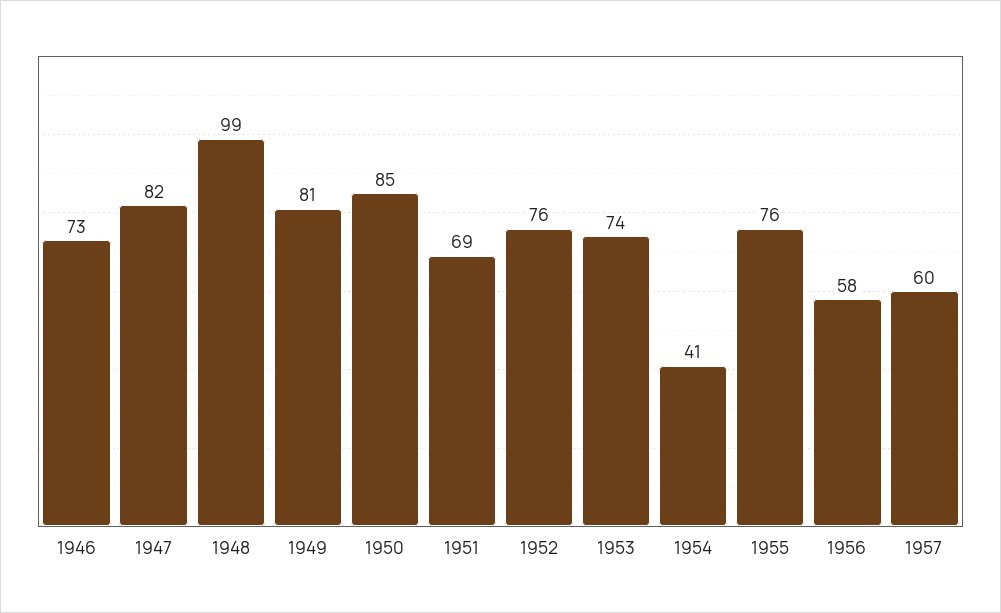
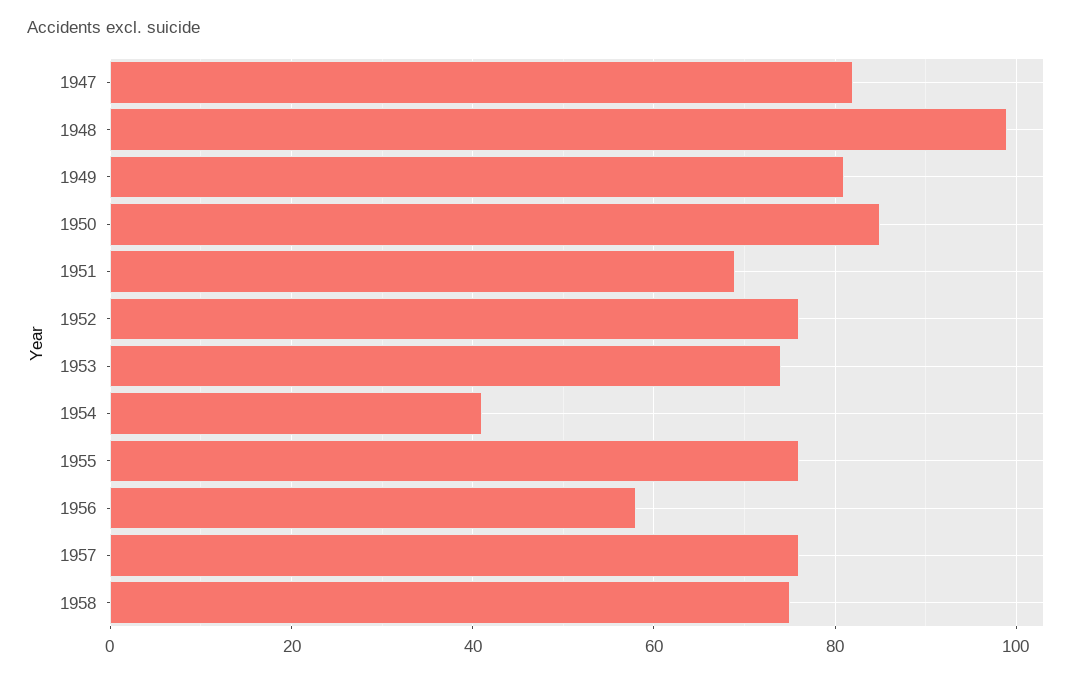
1946: 73 -> none
1957: 60 -> 75
1958: none -> 75

